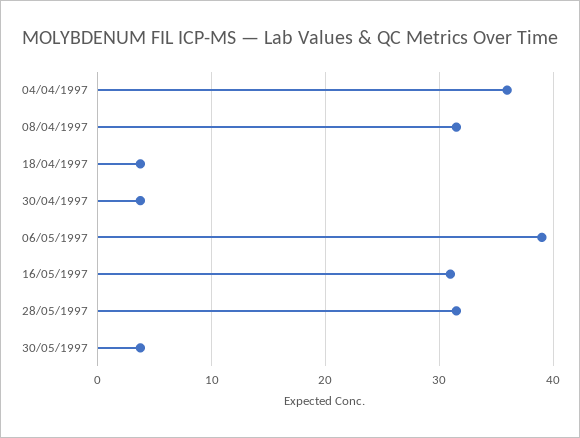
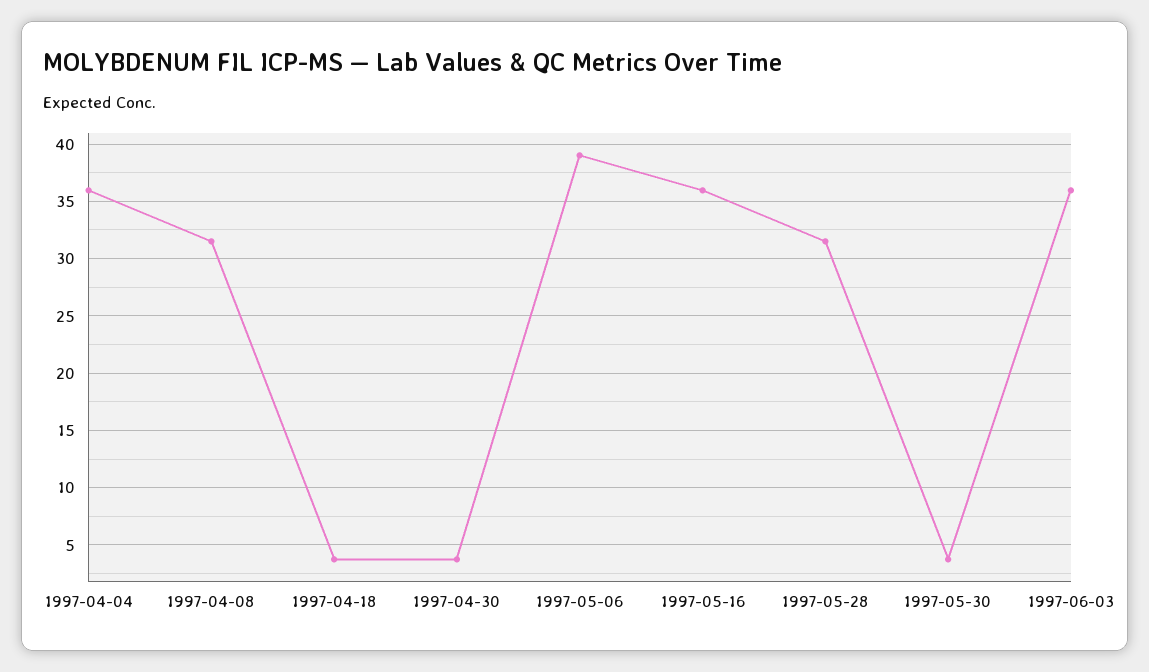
16/05/1997: 31 -> 36
1997-06-03: none -> 36

